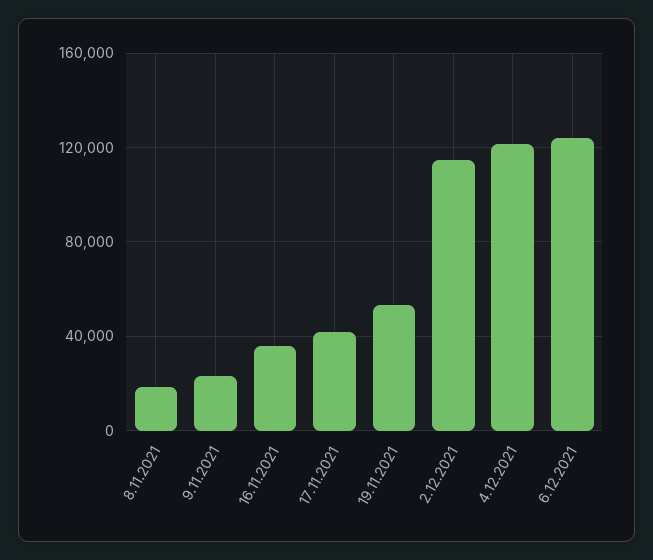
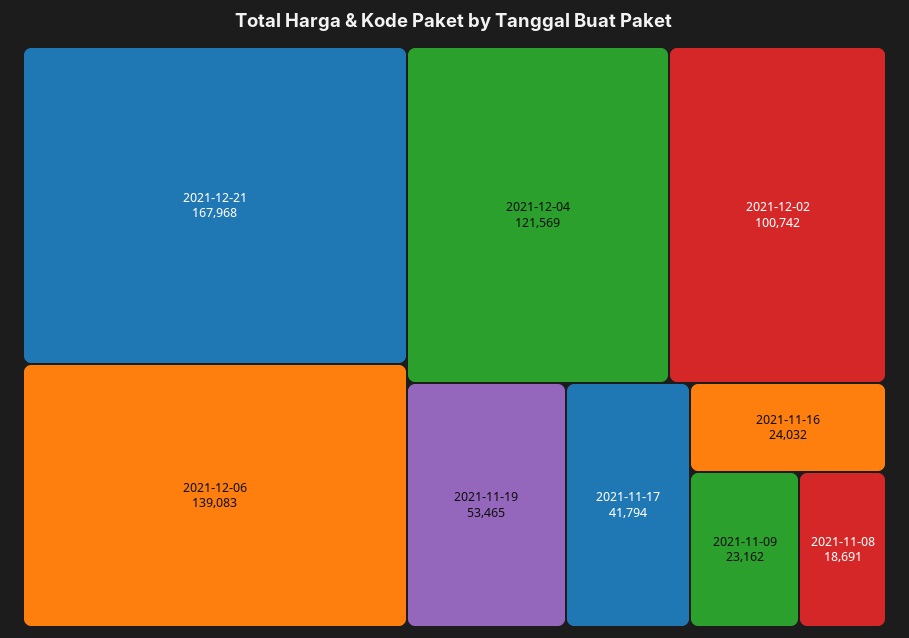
16.11.2021: 35000 -> 24032
2.12.2021: 115000 -> 100742
6.12.2021: 125000 -> 139083
2021-12-21: none -> 167968

